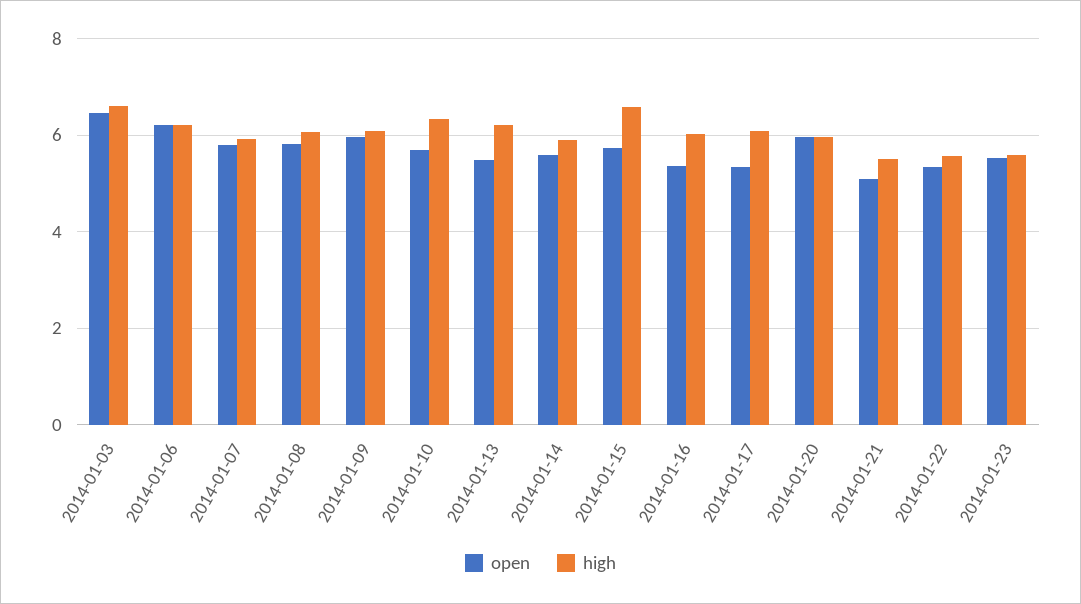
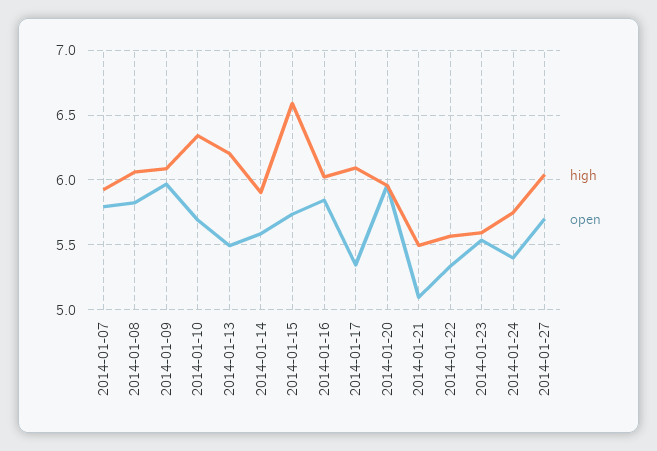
open, 2014-01-03: 6.4 -> none
high, 2014-01-03: 6.6 -> none
open, 2014-01-06: 6.2 -> none
high, 2014-01-06: 6.2 -> none
open, 2014-01-16: 5.4 -> 5.85
high, 2014-01-24: none -> 5.75
open, 2014-01-24: none -> 5.4
high, 2014-01-27: none -> 6.05
open, 2014-01-27: none -> 5.7

